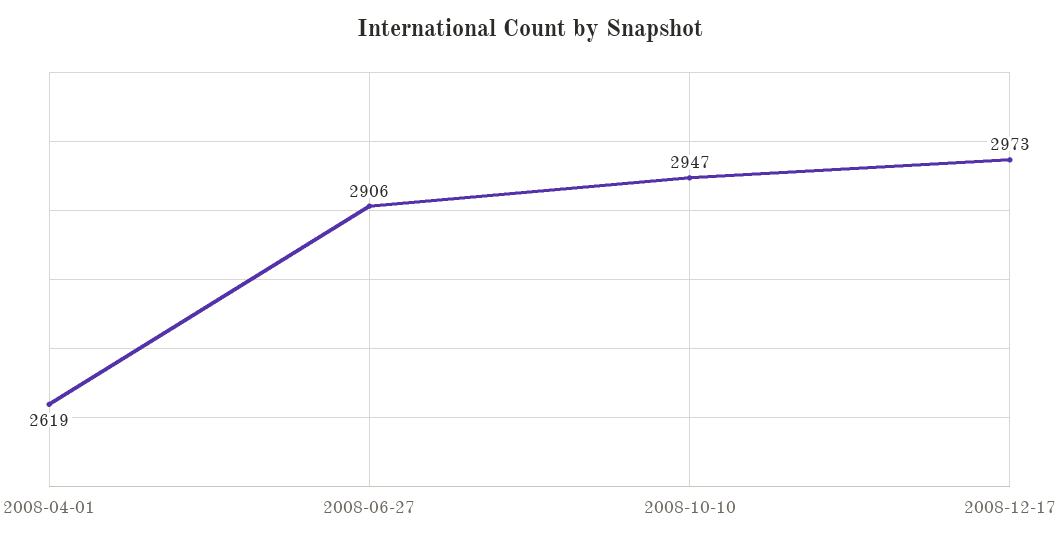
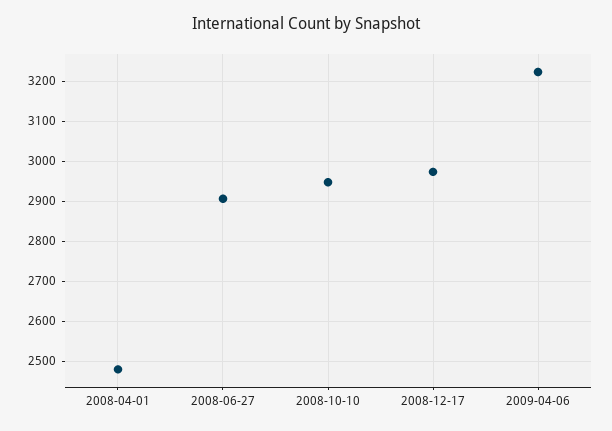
2008-04-01: 2619 -> 2480
2009-04-06: none -> 3220

